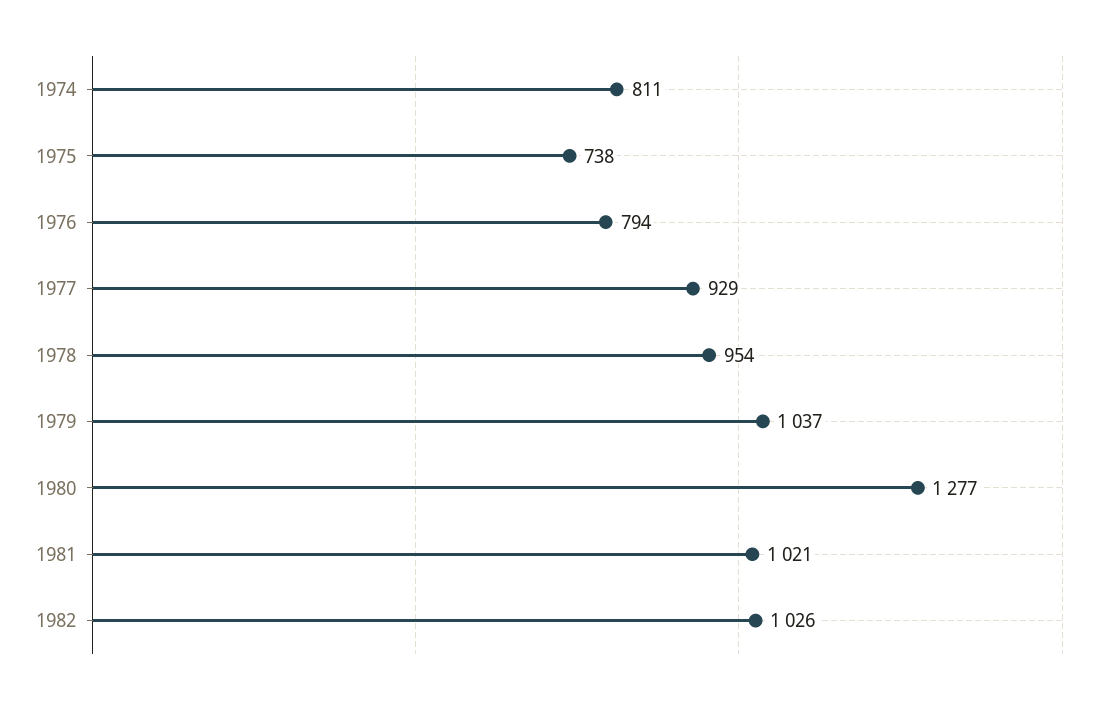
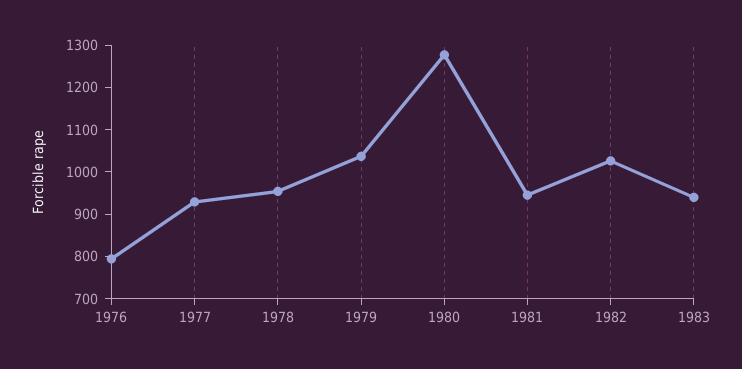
1974: 811 -> none
1975: 738 -> none
1981: 1021 -> 940
1983: none -> 940

